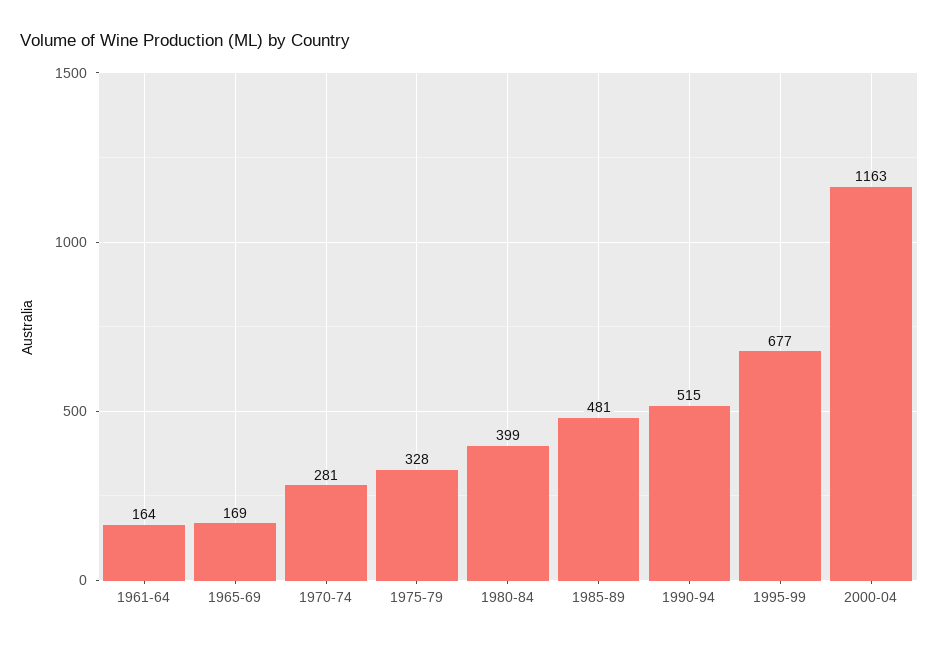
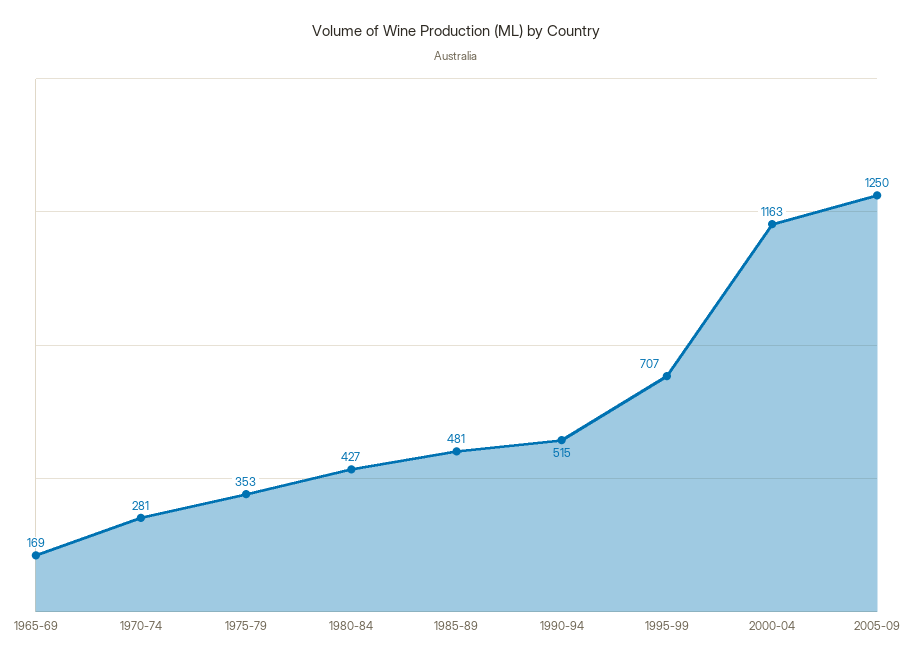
1961-64: 164 -> none
1975-79: 328 -> 353
1980-84: 399 -> 427
1995-99: 677 -> 707
2005-09: none -> 1250

